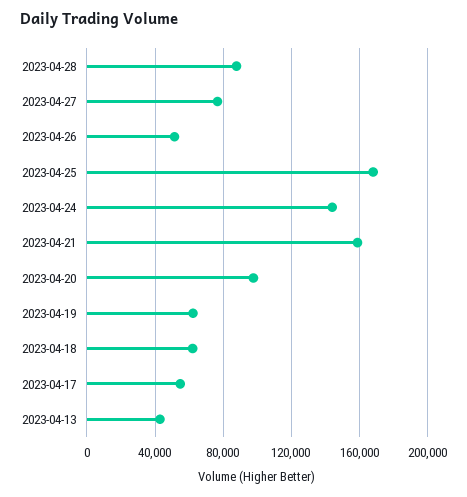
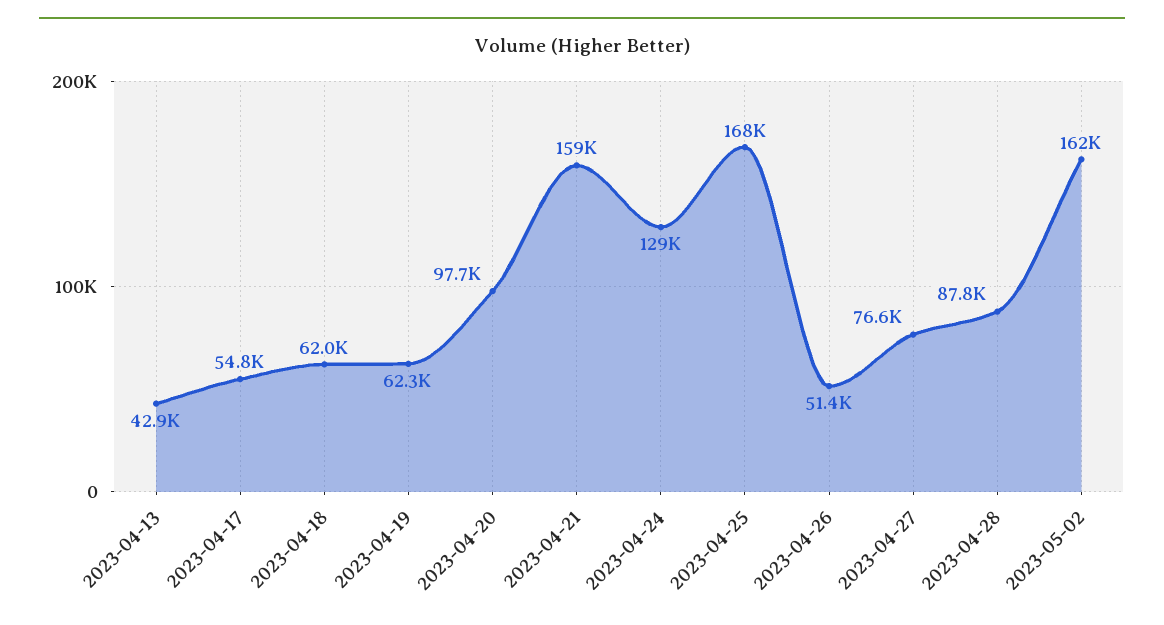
2023-04-24: 145000 -> 129000
2023-05-02: none -> 162000

